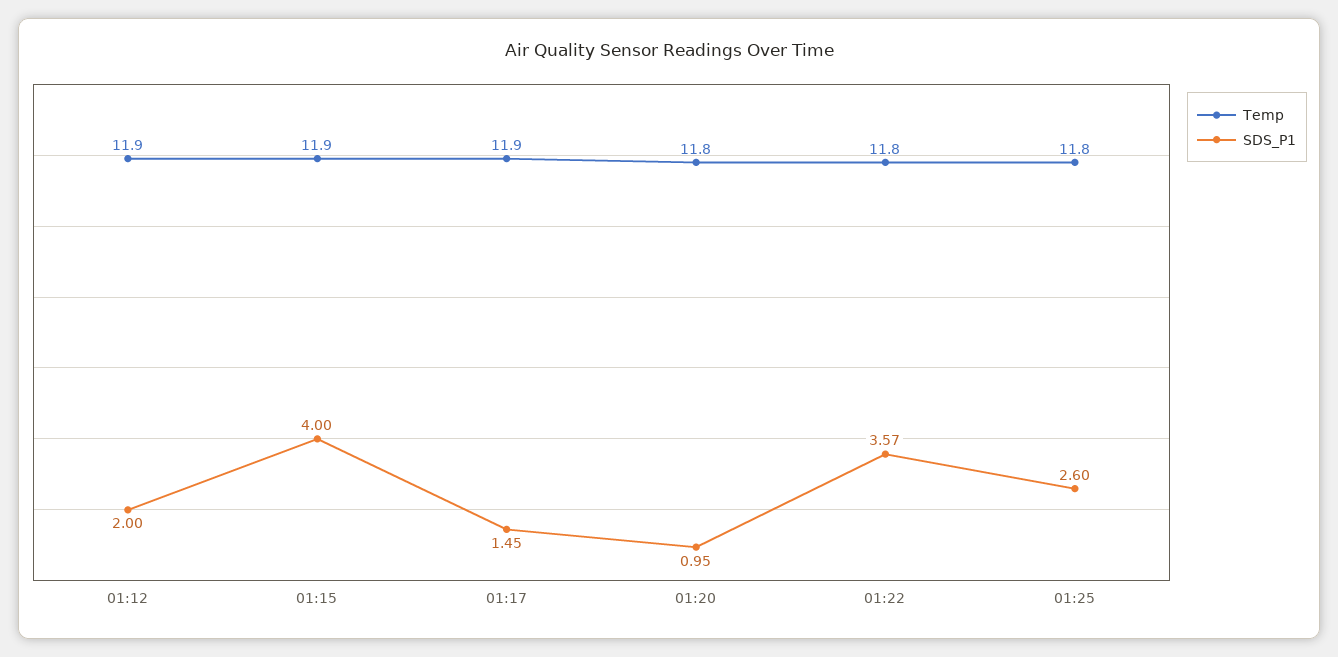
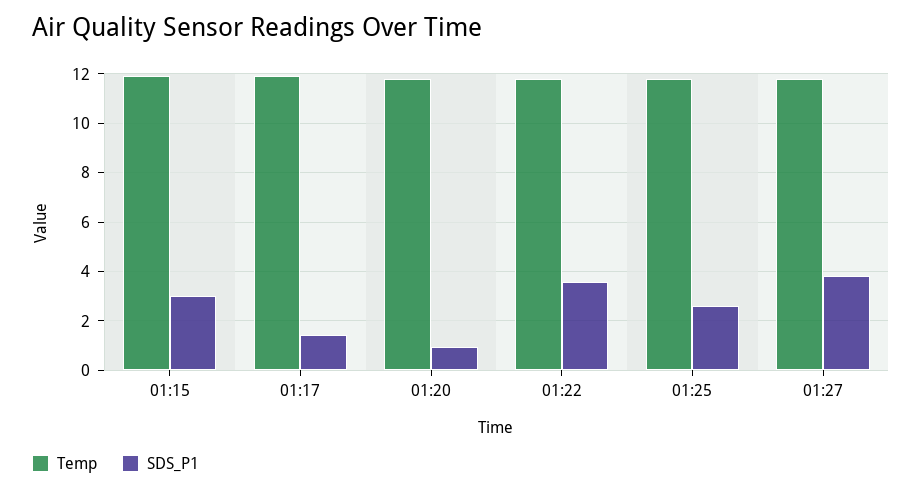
Temp, 01:12: 11.9 -> none
SDS_P1, 01:12: 2 -> none
SDS_P1, 01:15: 4 -> 3
Temp, 01:27: none -> 11.75
SDS_P1, 01:27: none -> 3.75

